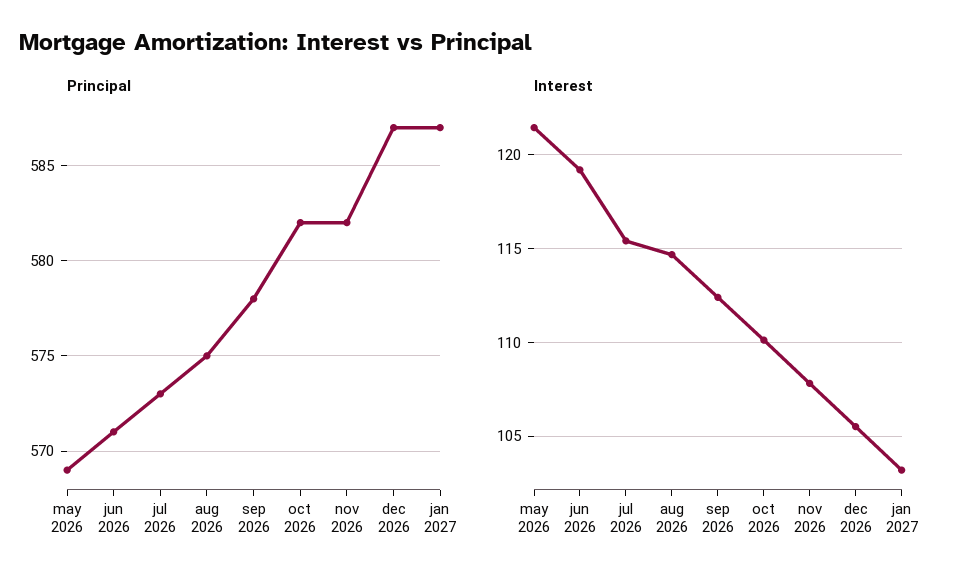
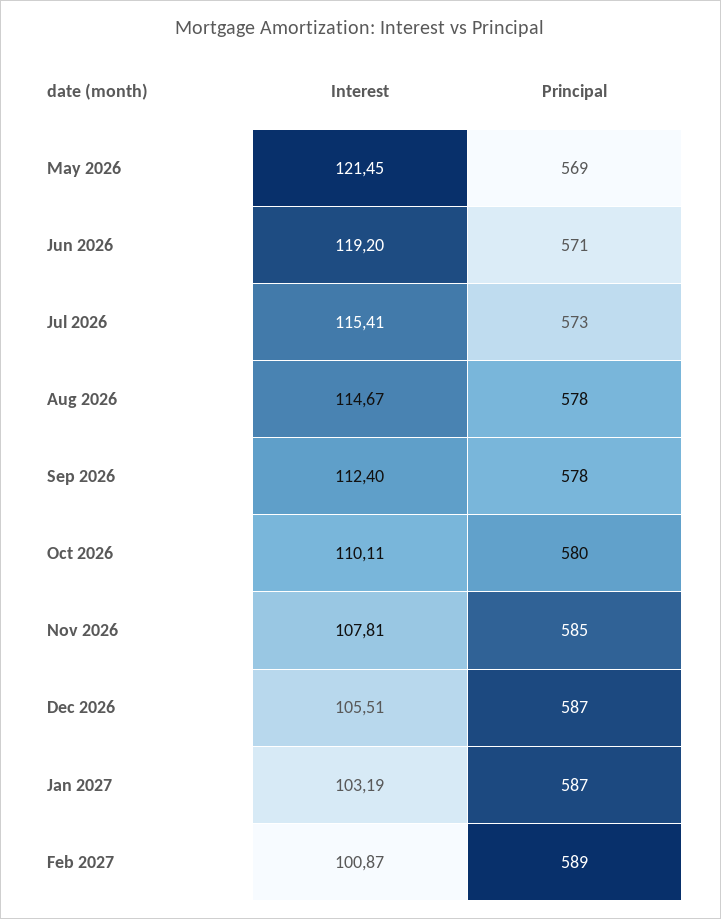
Principal, aug 2026: 575 -> 578
Principal, oct 2026: 582 -> 580
Principal, nov 2026: 582 -> 585
Interest, Feb 2027: none -> 100.87
Principal, Feb 2027: none -> 589

